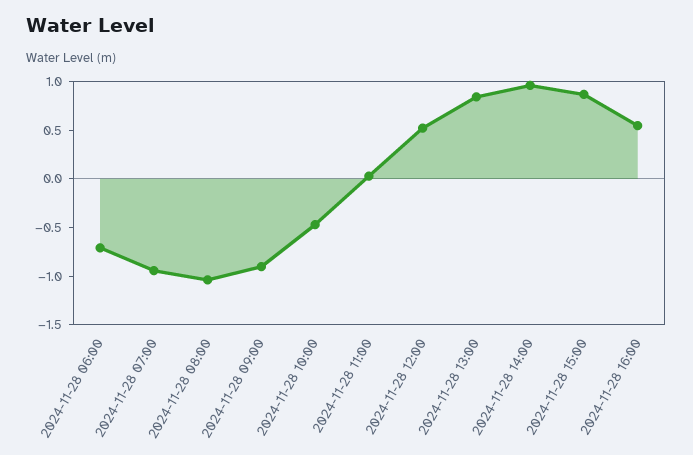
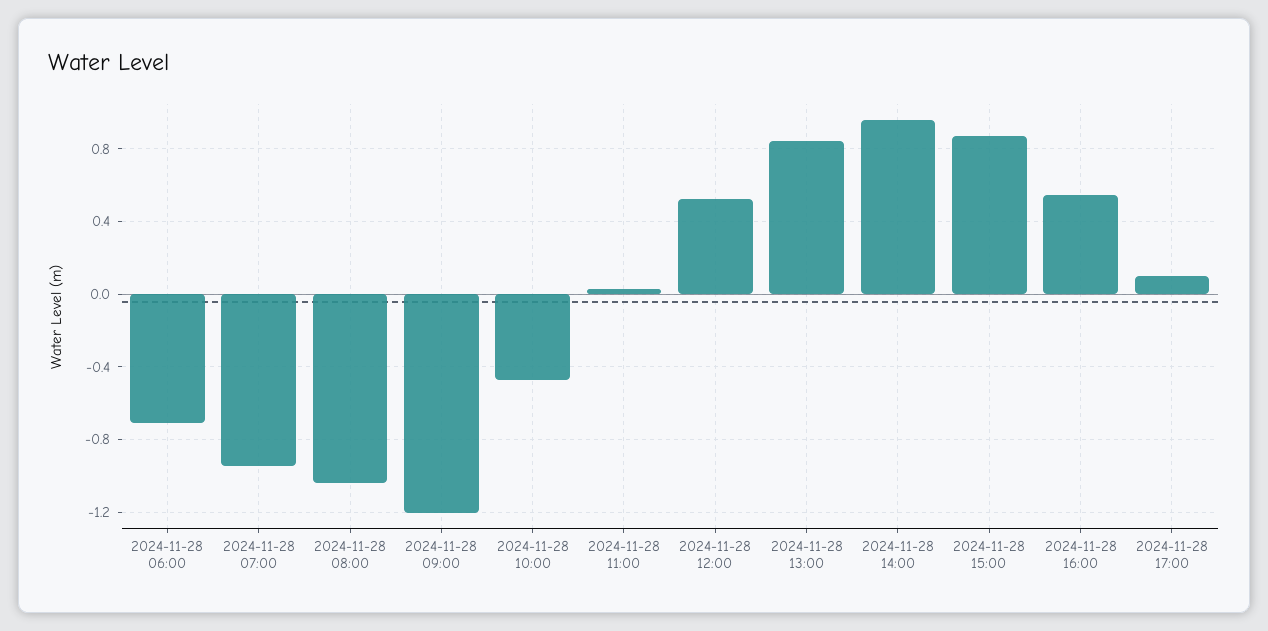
2024-11-28 09:00: -0.9 -> -1.2
2024-11-28 17:00: none -> 0.1

